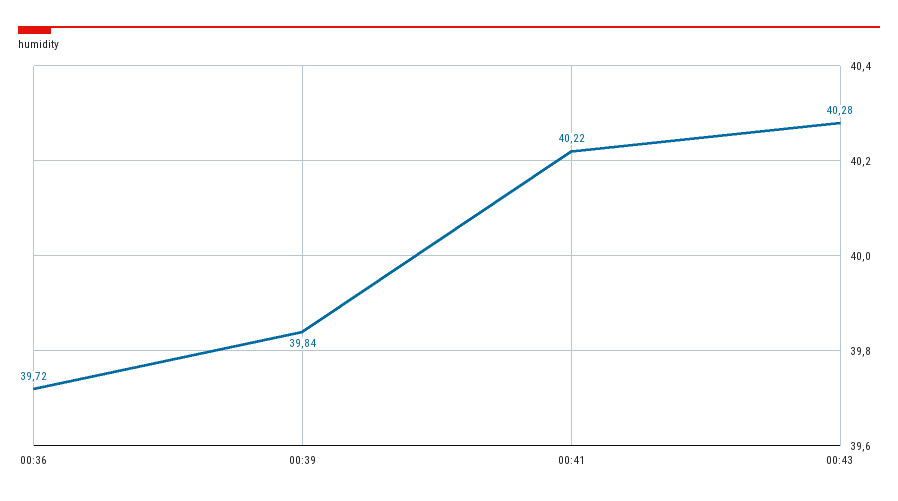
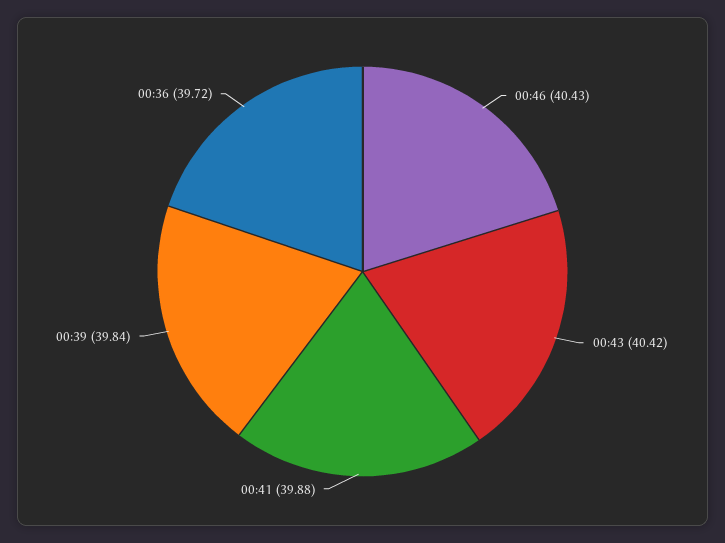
00:41: 40.22 -> 39.88
00:43: 40.28 -> 40.42
00:46: none -> 40.43

